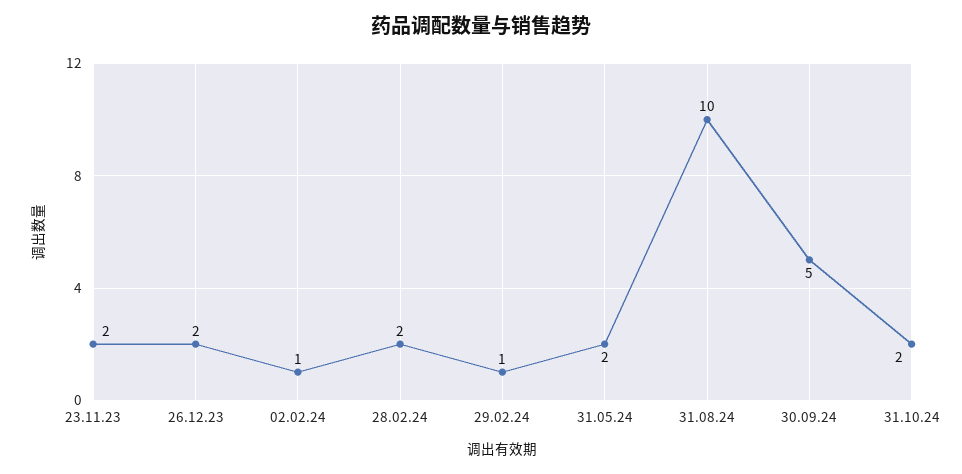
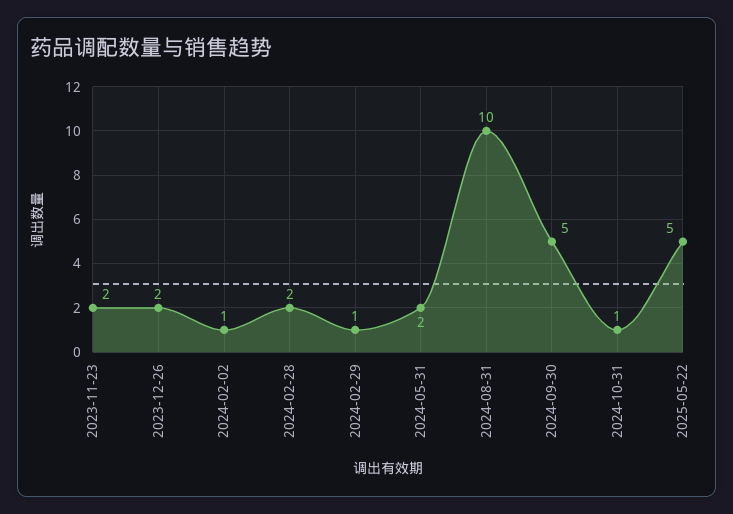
31.10.24: 2 -> 1
2025-05-22: none -> 5

